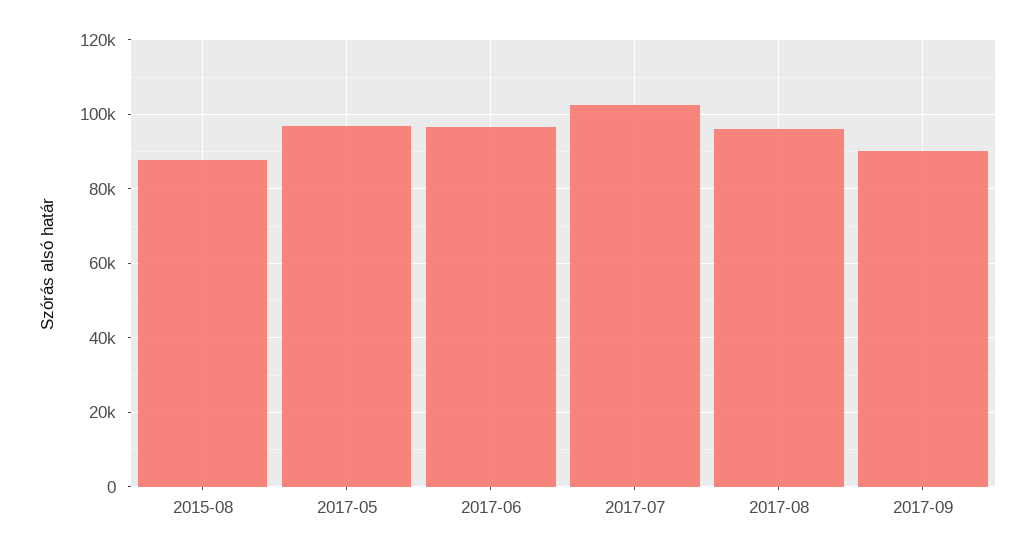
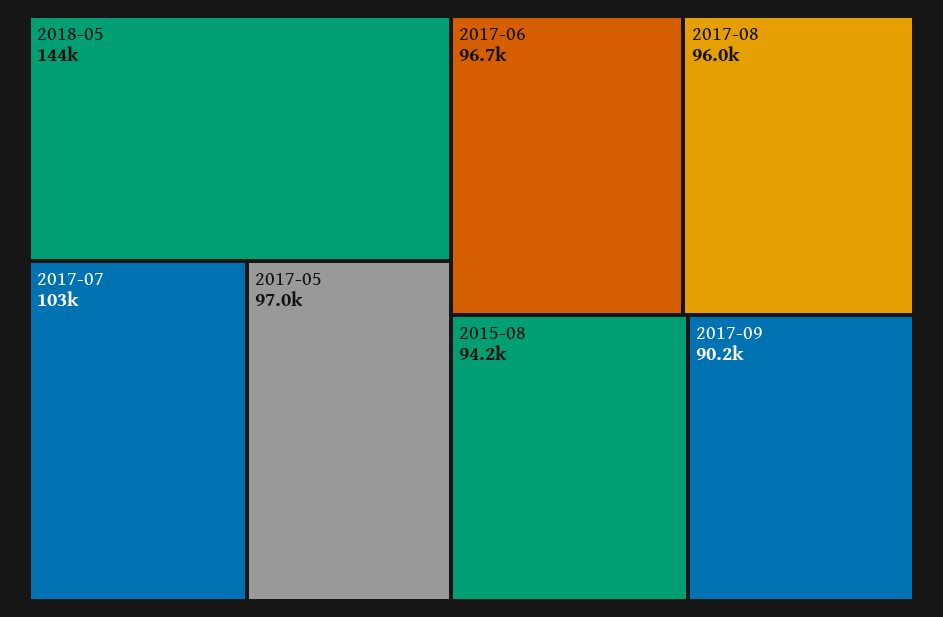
2015-08: 88000 -> 94200
2018-05: none -> 144000

